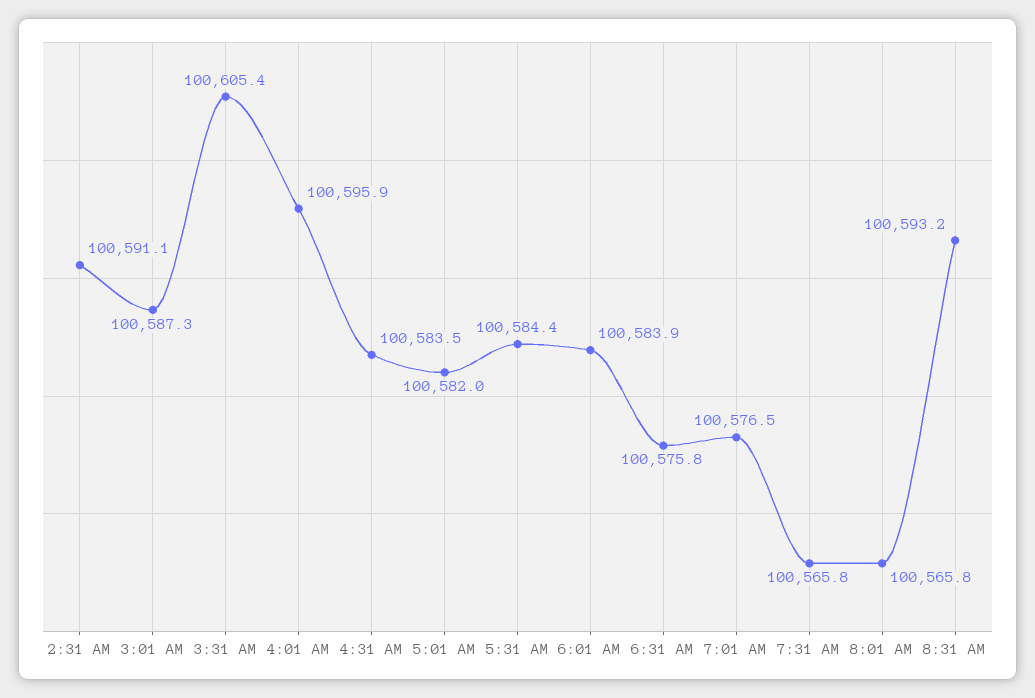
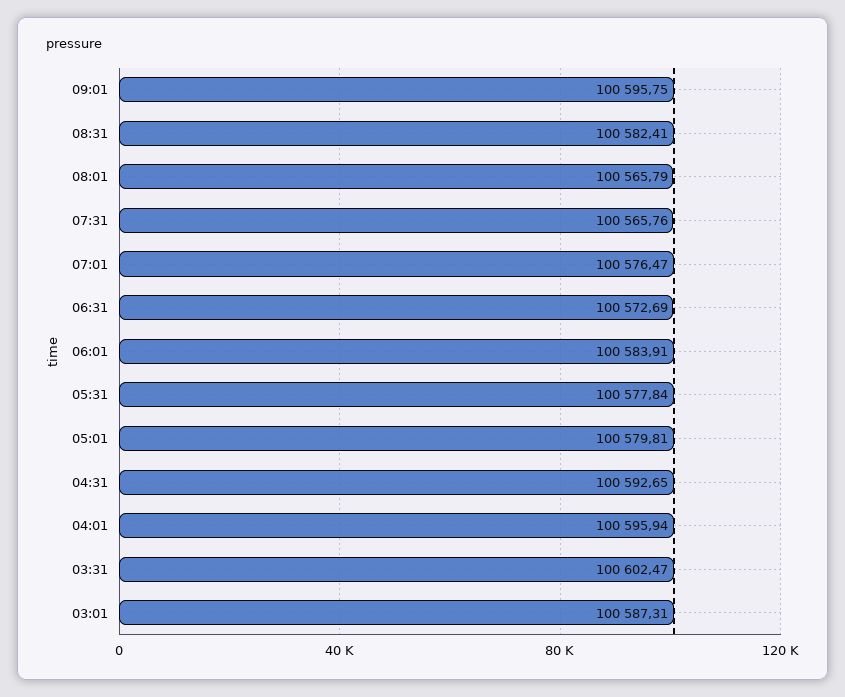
2:31 AM: 100591.1 -> none
3:31 AM: 100605.4 -> 100602.47
4:31 AM: 100583.5 -> 100592.65
5:01 AM: 100582 -> 100579.81
5:31 AM: 100584.4 -> 100577.84
6:31 AM: 100575.8 -> 100572.69
8:31 AM: 100593.2 -> 100582.41
09:01: none -> 100595.75

